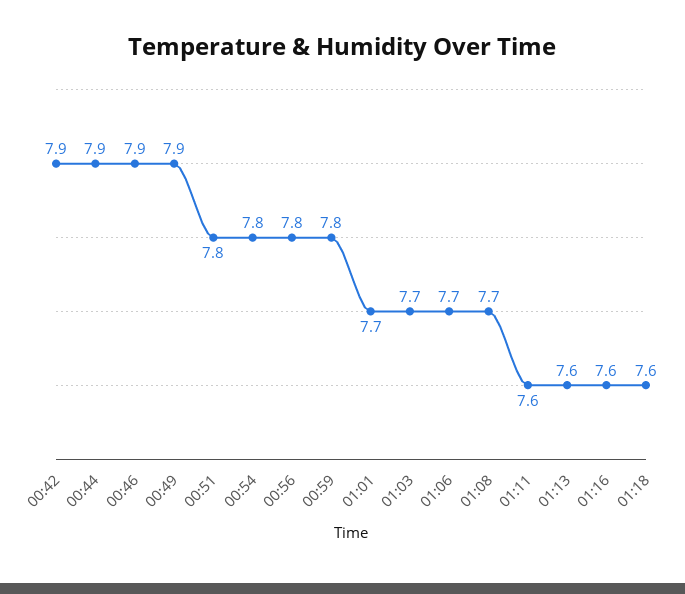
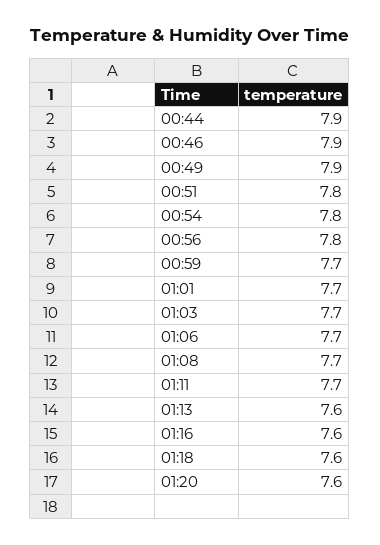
00:42: 7.9 -> none
00:59: 7.8 -> 7.7
01:11: 7.6 -> 7.7
01:20: none -> 7.6

